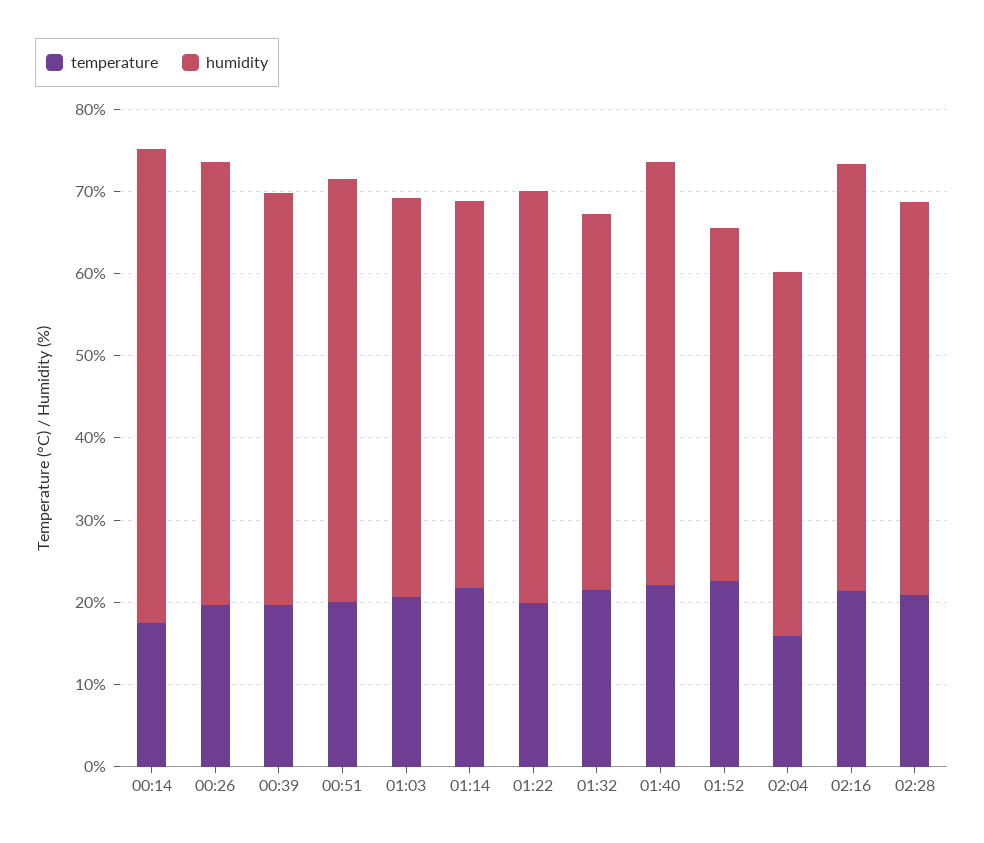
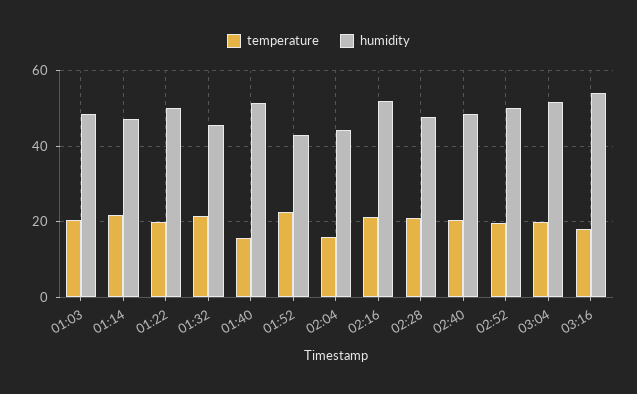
temperature, 00:14: 18 -> none
humidity, 00:14: 58 -> none
temperature, 00:26: 20 -> none
humidity, 00:26: 54 -> none
temperature, 00:39: 20 -> none
humidity, 00:39: 50 -> none
temperature, 00:51: 20 -> none
humidity, 00:51: 52 -> none
temperature, 01:40: 22 -> 16
temperature, 02:40: none -> 20
humidity, 02:40: none -> 48
temperature, 02:52: none -> 20
humidity, 02:52: none -> 50
temperature, 03:04: none -> 20
humidity, 03:04: none -> 52
temperature, 03:16: none -> 18
humidity, 03:16: none -> 54

